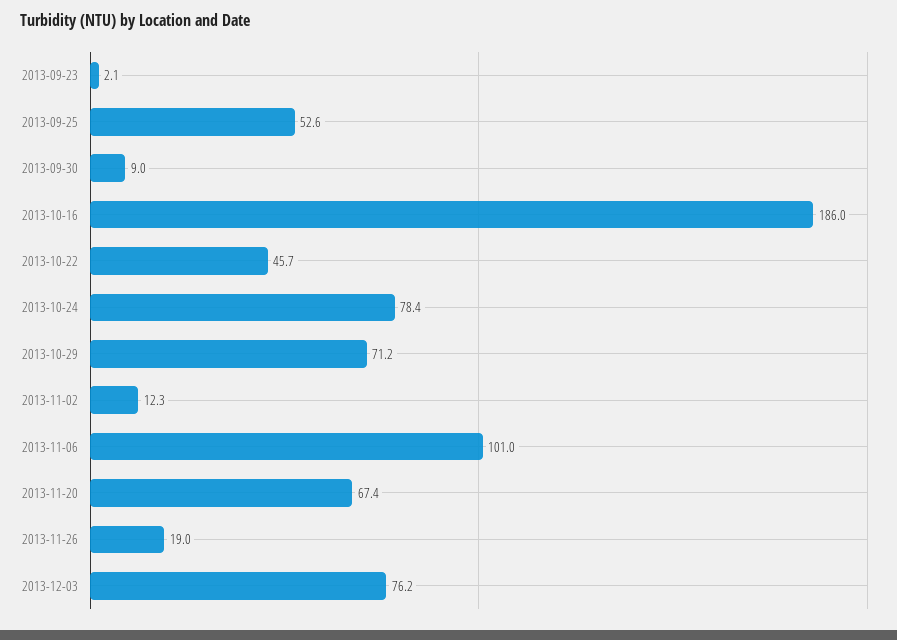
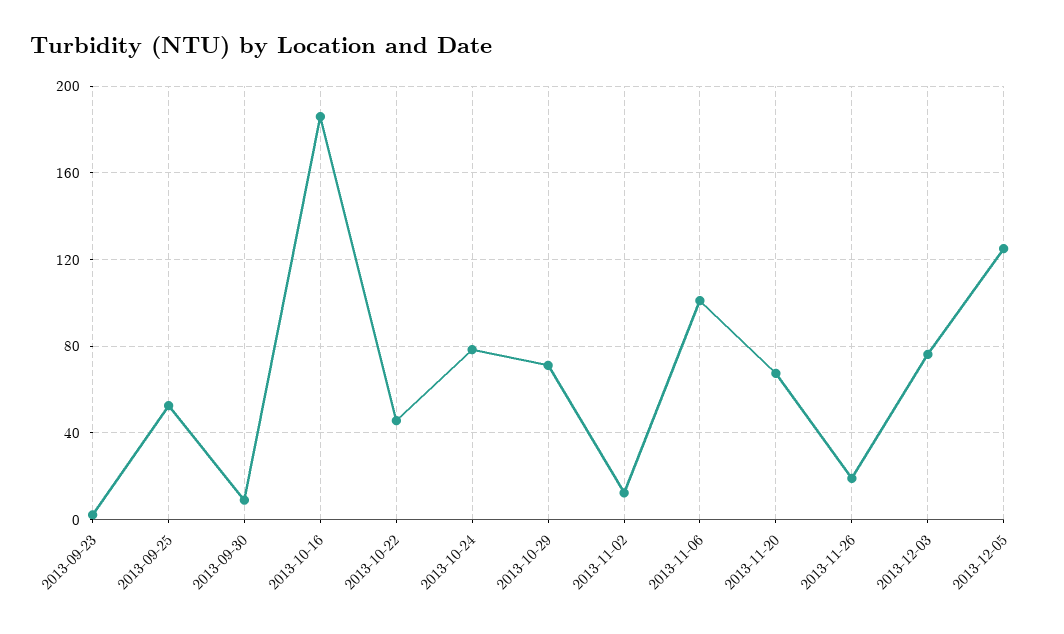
2013-12-05: none -> 125

